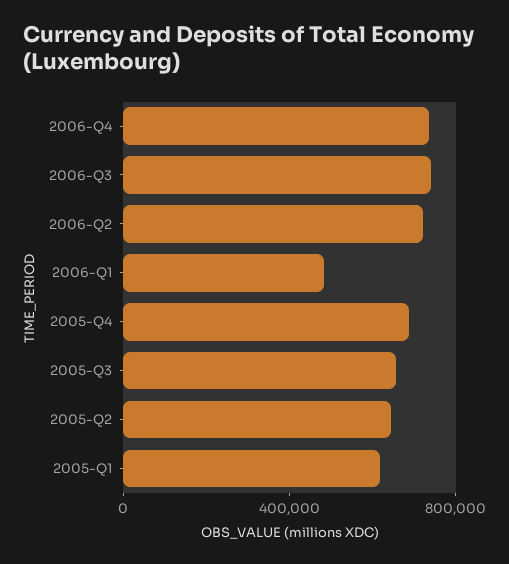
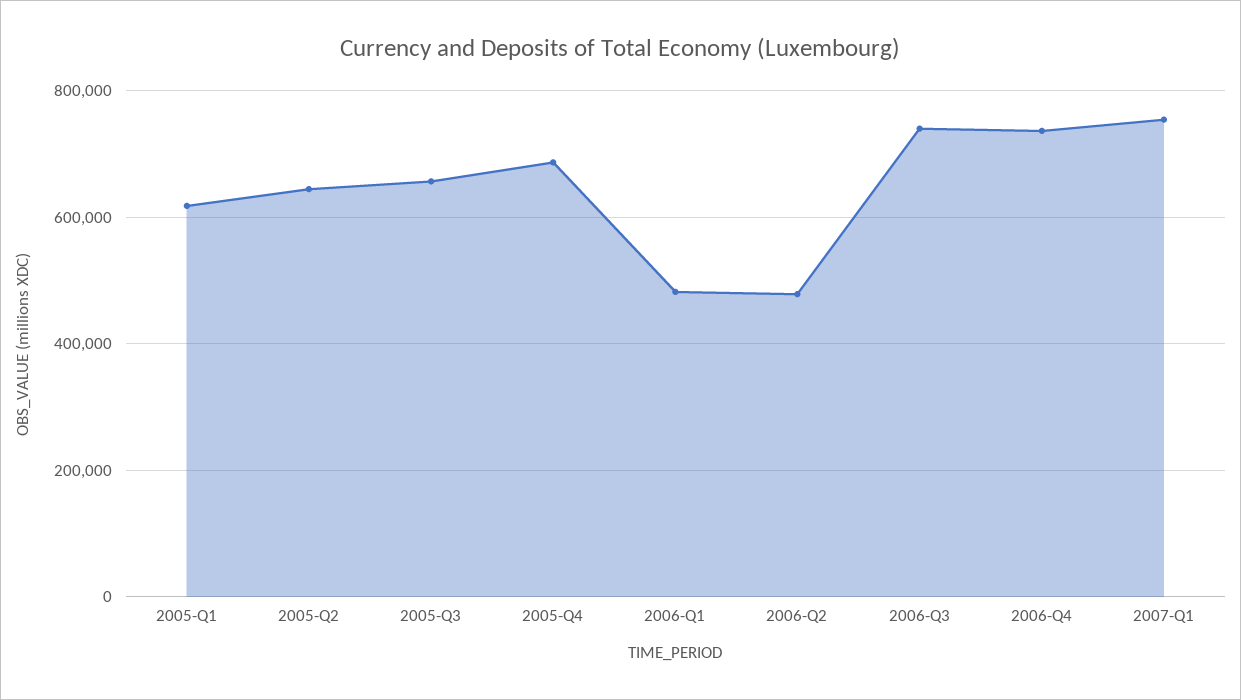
2006-Q2: 700000 -> 480000
2007-Q1: none -> 760000

